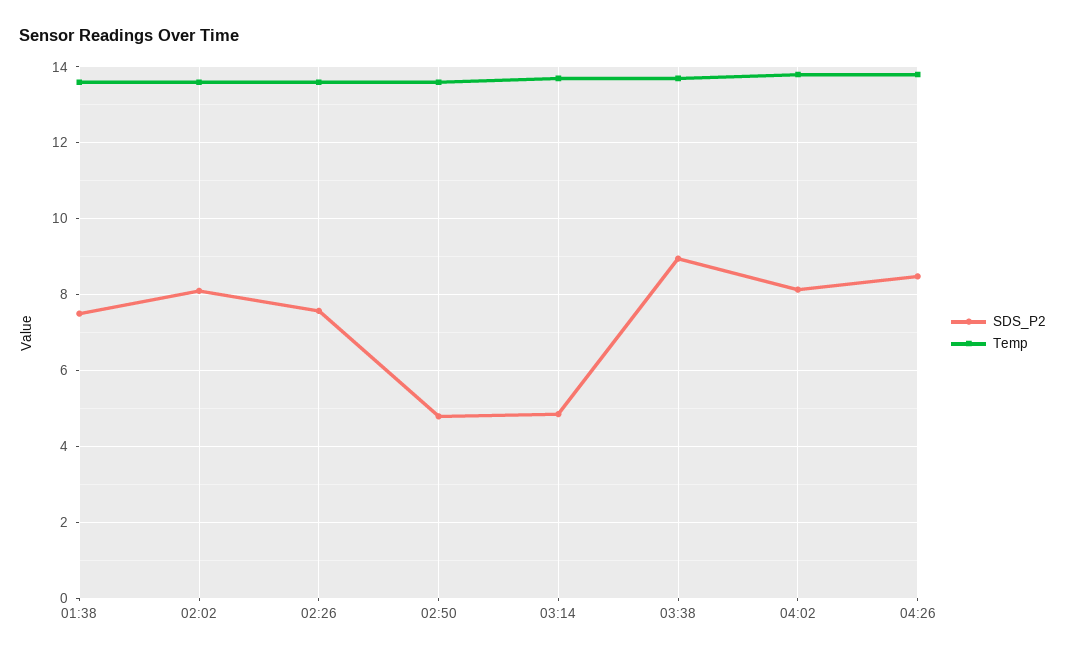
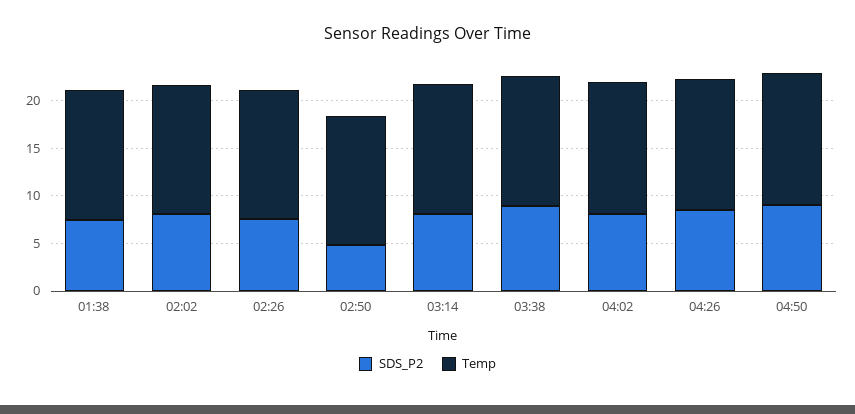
SDS_P2, 03:14: 4.8 -> 8
SDS_P2, 04:50: none -> 9
Temp, 04:50: none -> 14

